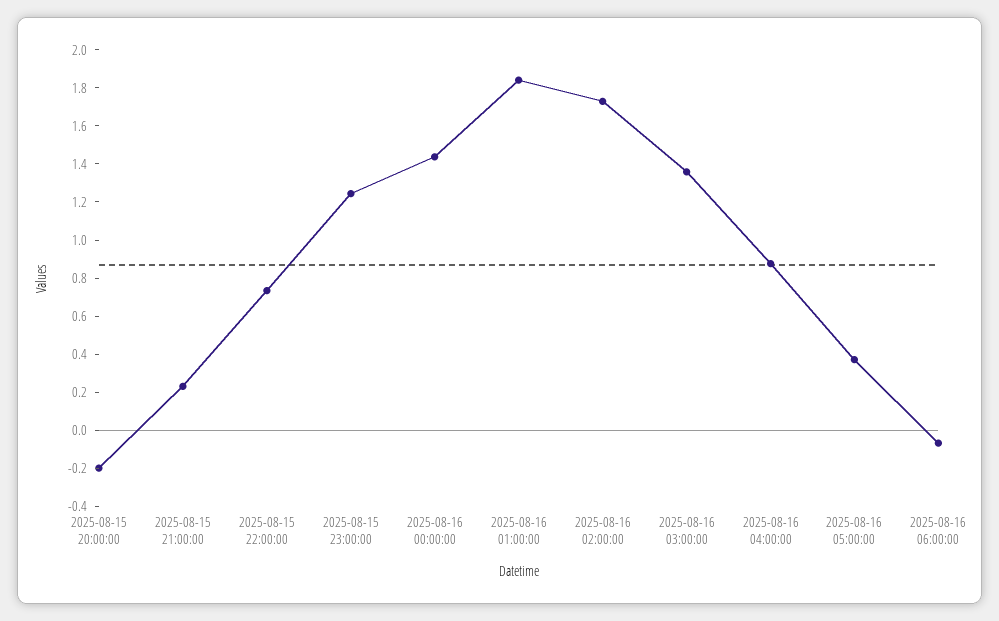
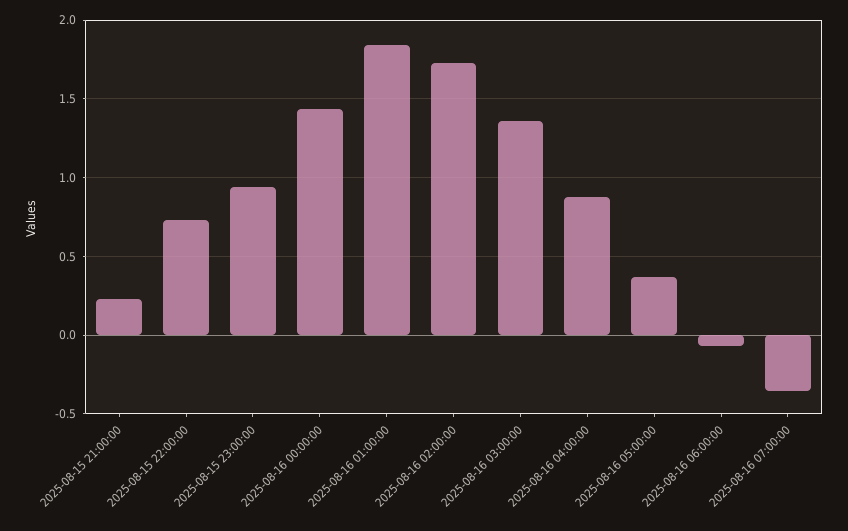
2025-08-15 20:00:00: -0.2 -> none
2025-08-15 23:00:00: 1.25 -> 0.95
2025-08-16 07:00:00: none -> -0.35

